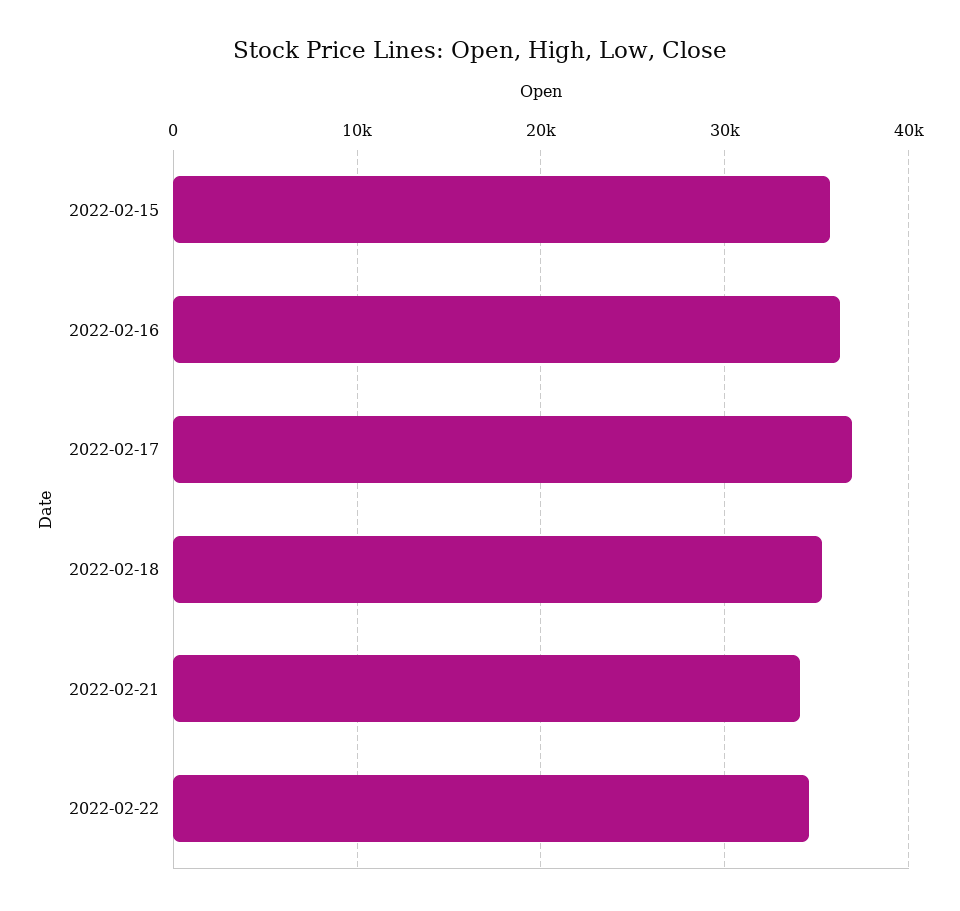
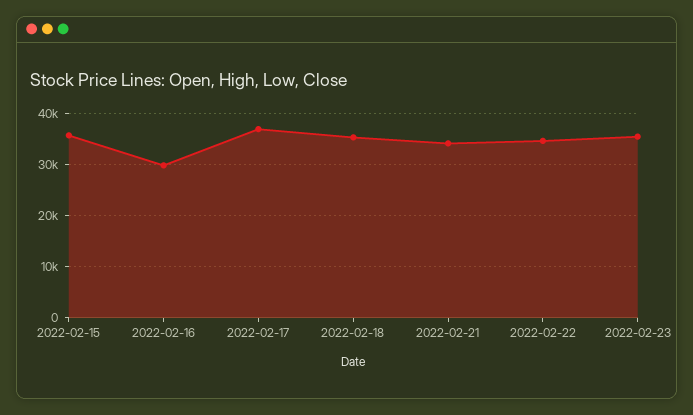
2022-02-16: 36000 -> 30000
2022-02-23: none -> 36000

